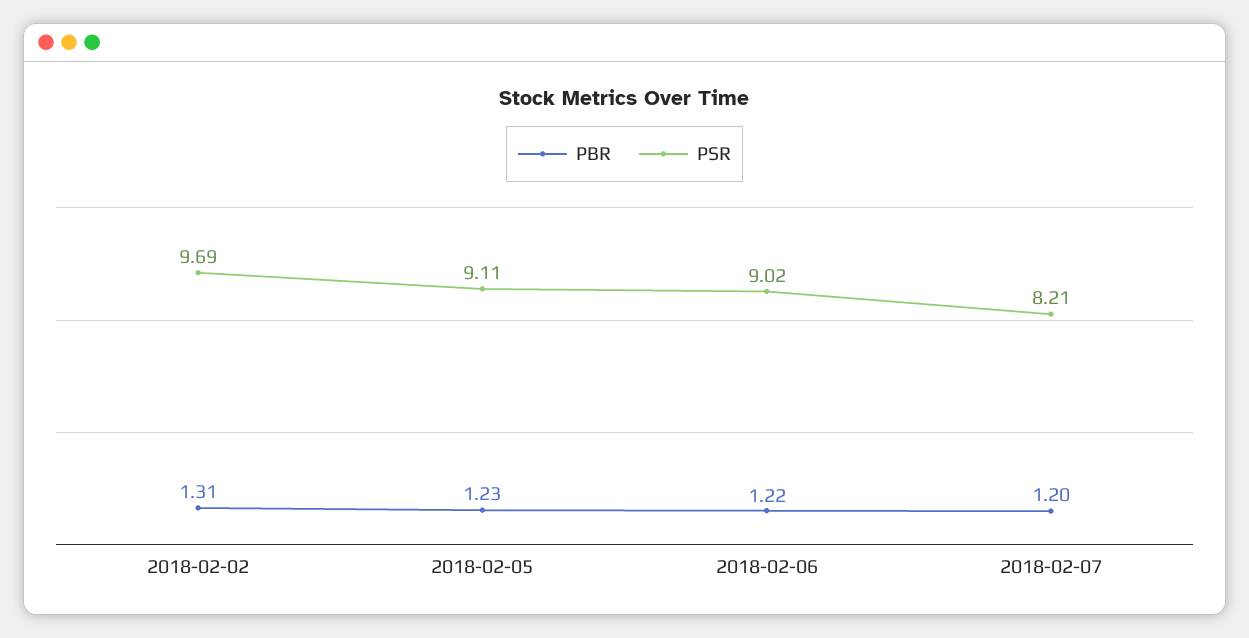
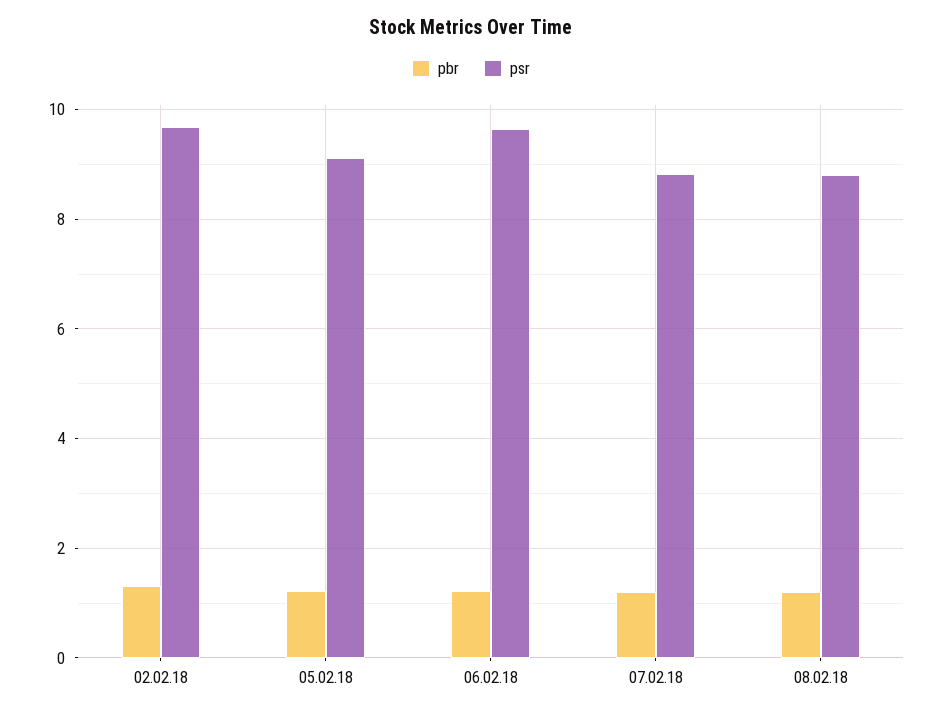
PSR, 2018-02-06: 9.02 -> 9.6
PSR, 2018-02-07: 8.21 -> 8.8
PBR, 08.02.18: none -> 1.2
PSR, 08.02.18: none -> 8.8

